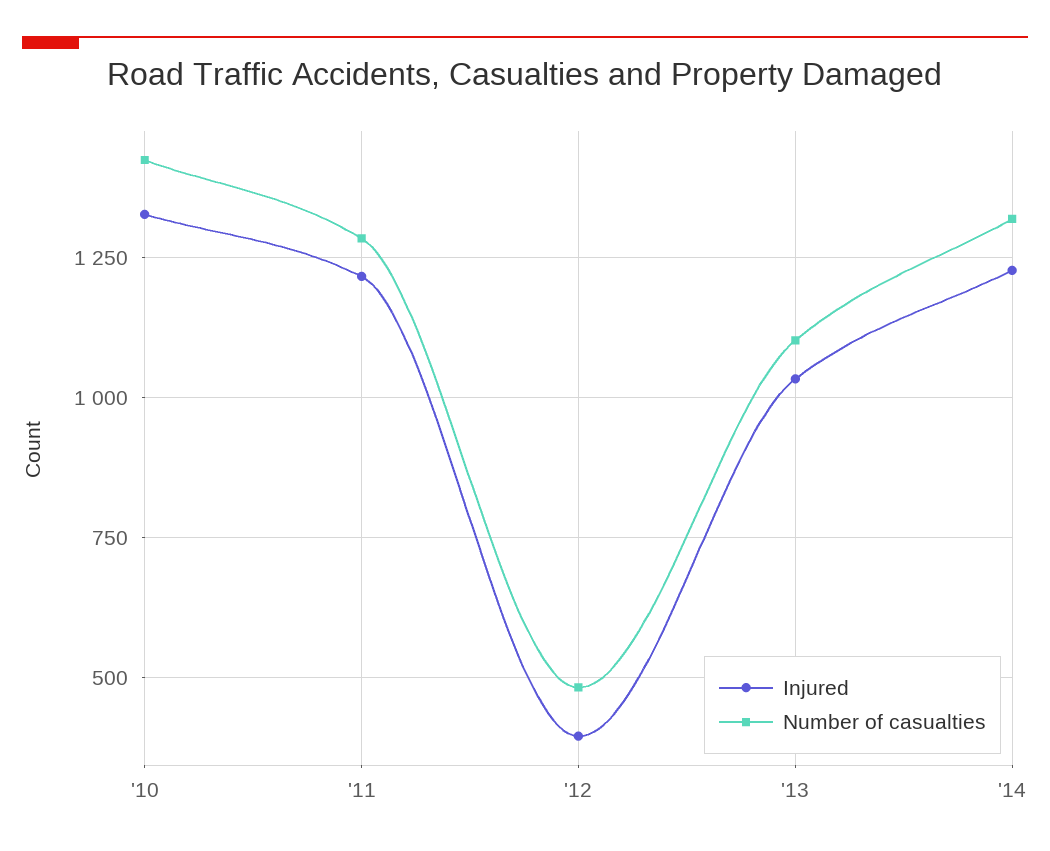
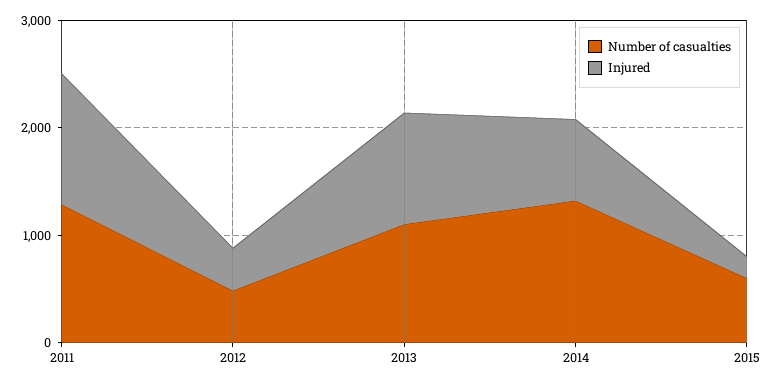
Injured, '10: 1325 -> none
Number of casualties, '10: 1425 -> none
Injured, '14: 1225 -> 800
Number of casualties, 2015: none -> 600
Injured, 2015: none -> 200

